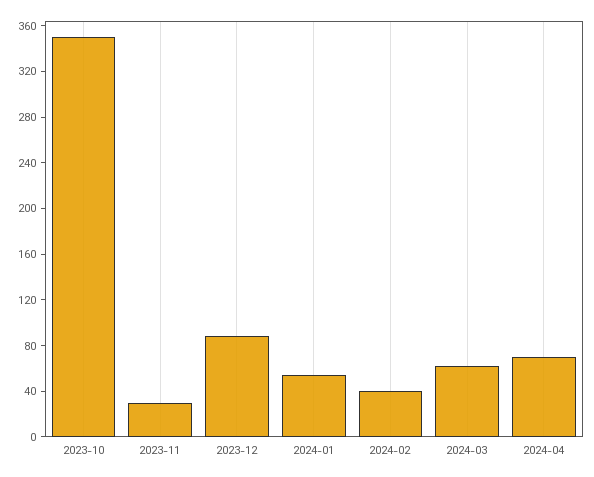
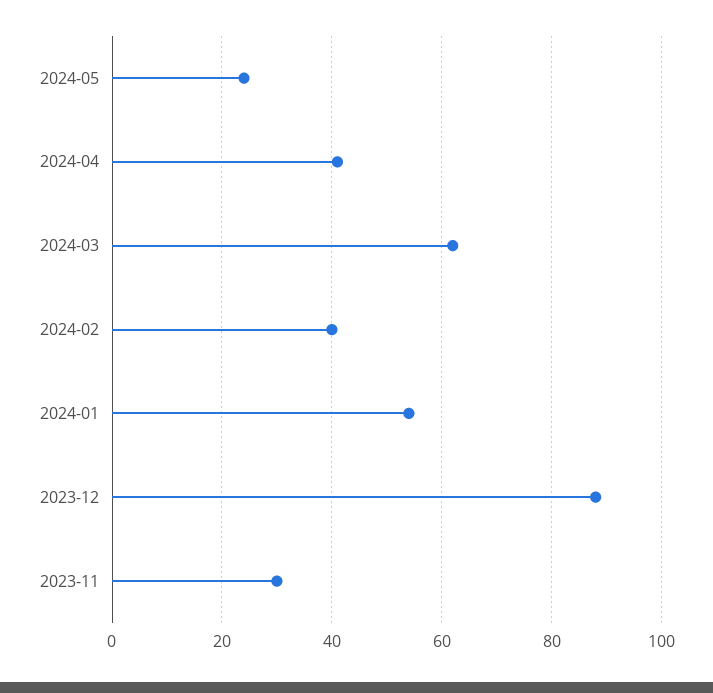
2023-10: 350 -> none
2024-04: 70 -> 40
2024-05: none -> 25

